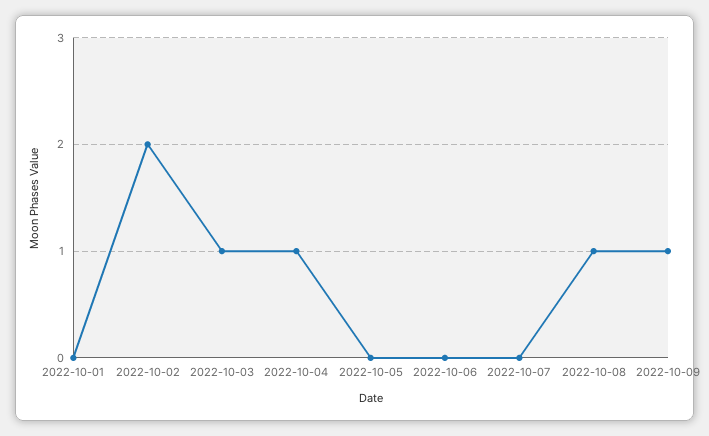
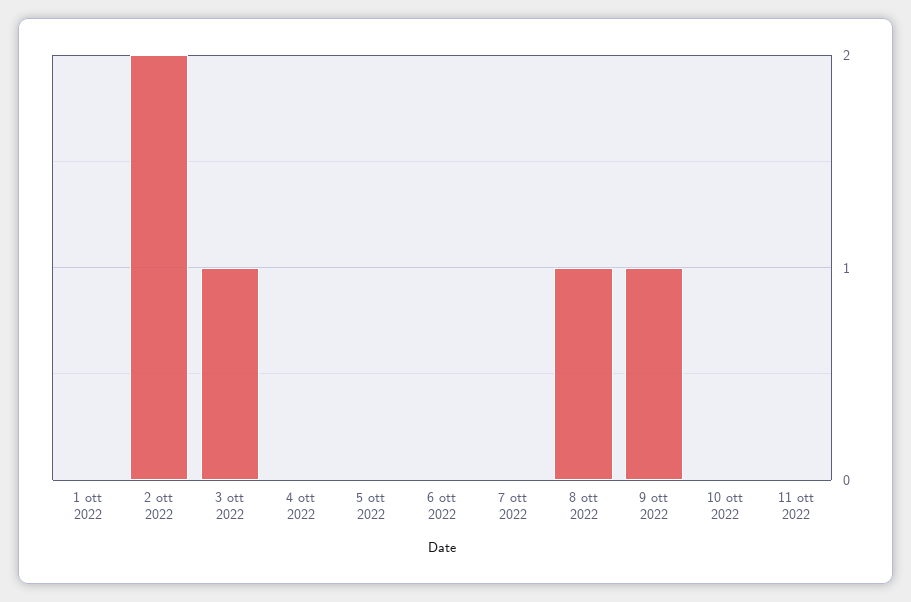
2022-10-04: 1 -> 0
10 ott 2022: none -> 0
11 ott 2022: none -> 0

